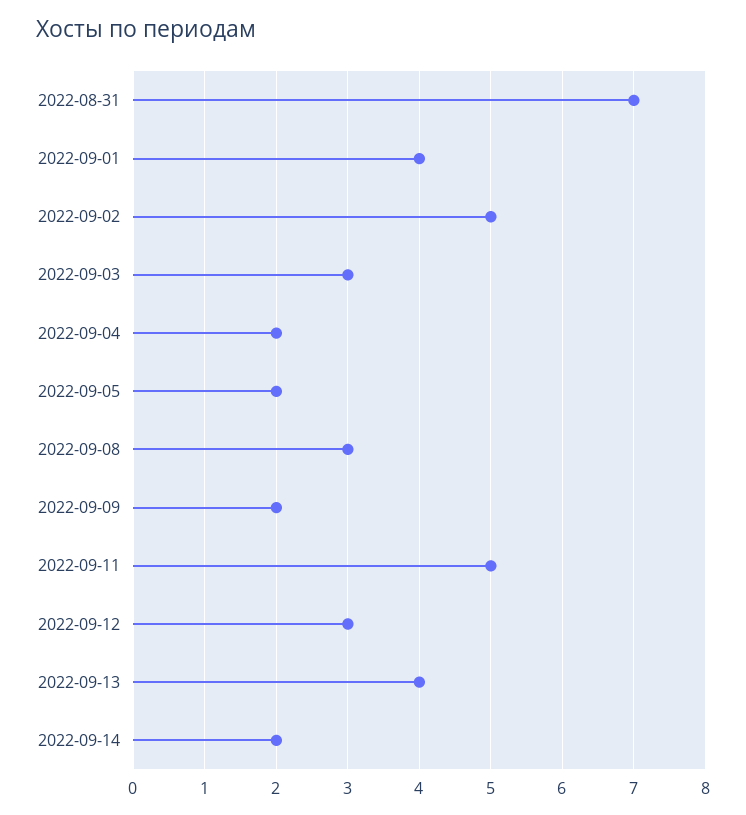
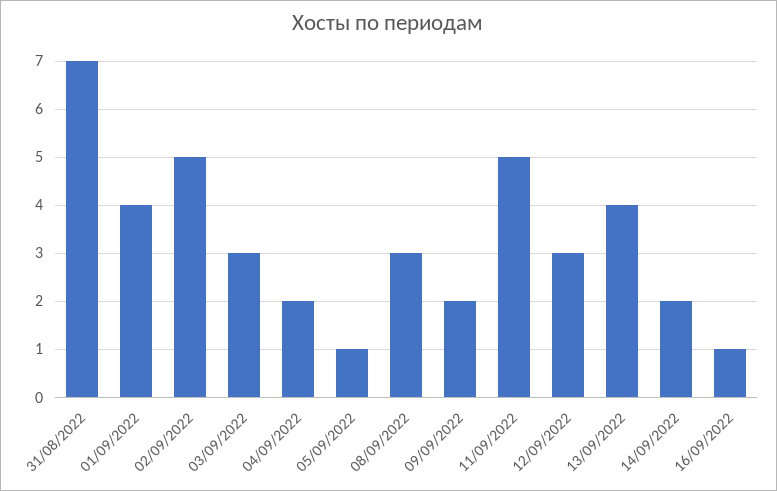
2022-09-05: 2 -> 1
16/09/2022: none -> 1

